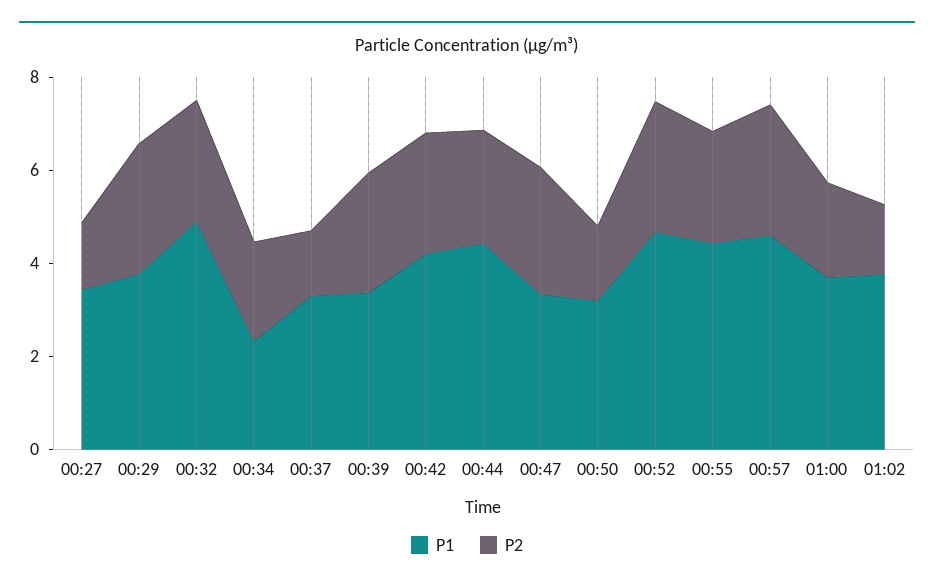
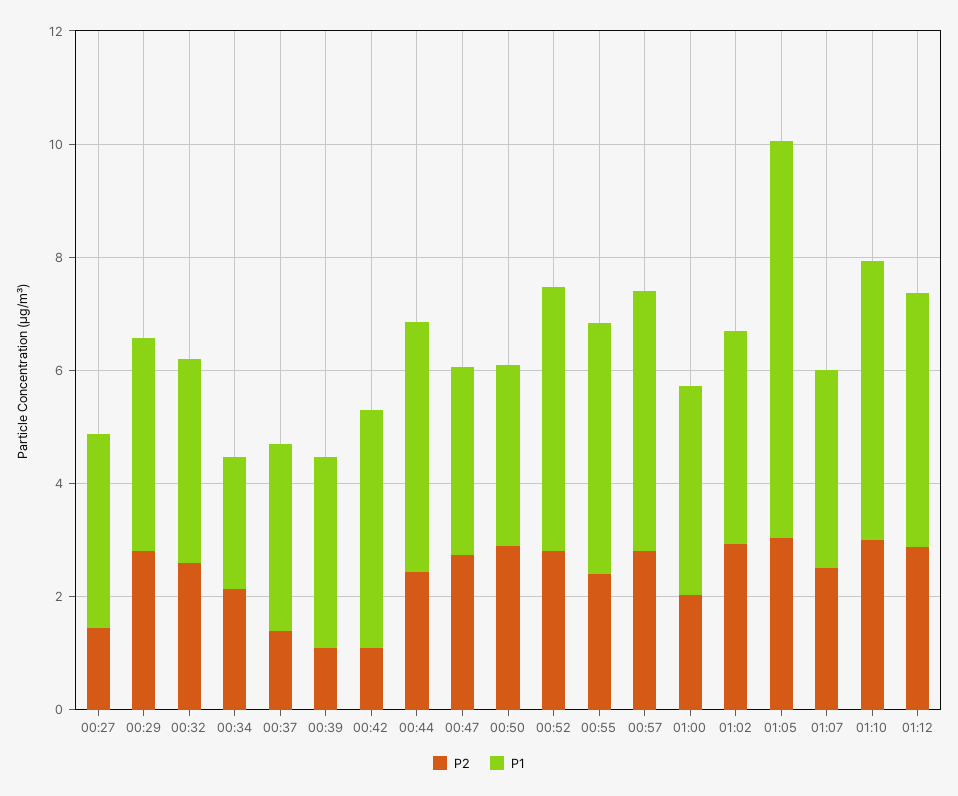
P1, 00:32: 5 -> 3.5
P2, 00:39: 2.5 -> 1
P2, 00:42: 2.5 -> 1
P2, 00:50: 1.5 -> 3
P2, 01:02: 1.5 -> 3
P2, 01:05: none -> 3
P1, 01:05: none -> 7
P2, 01:07: none -> 2.5
P1, 01:07: none -> 3.5
P2, 01:10: none -> 3
P1, 01:10: none -> 5
P2, 01:12: none -> 3
P1, 01:12: none -> 4.5

